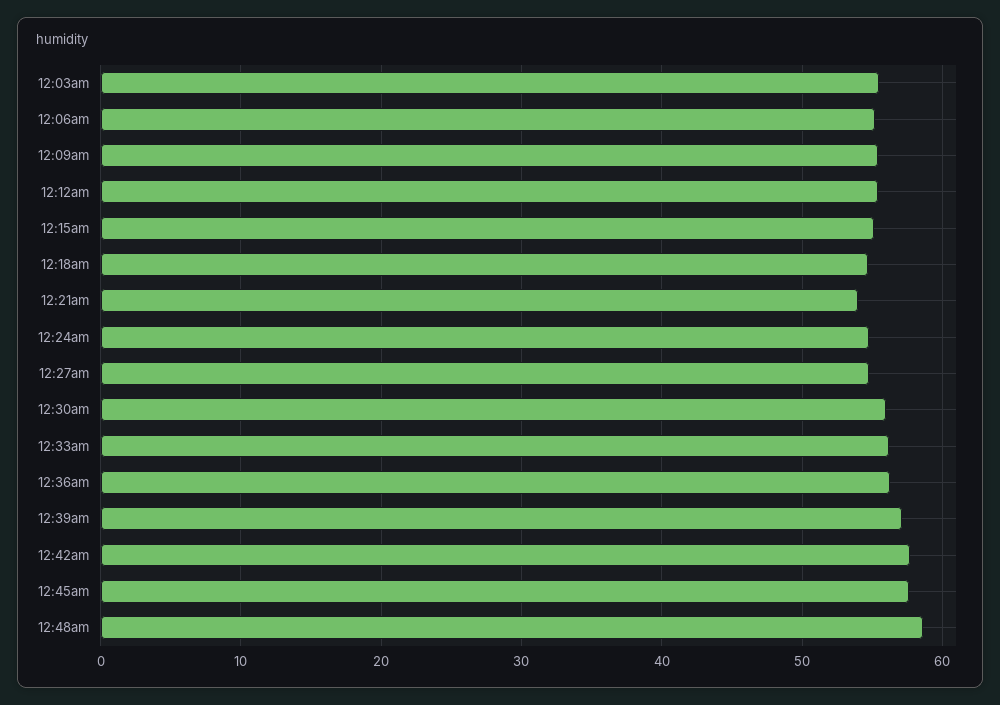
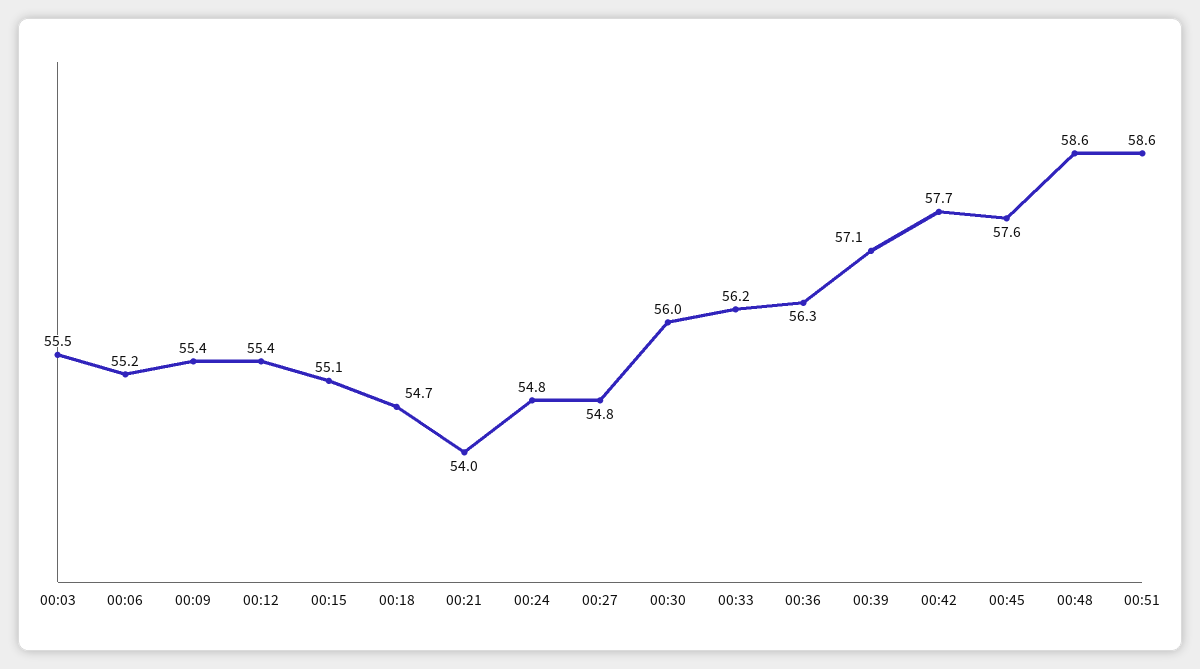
00:51: none -> 58.6

